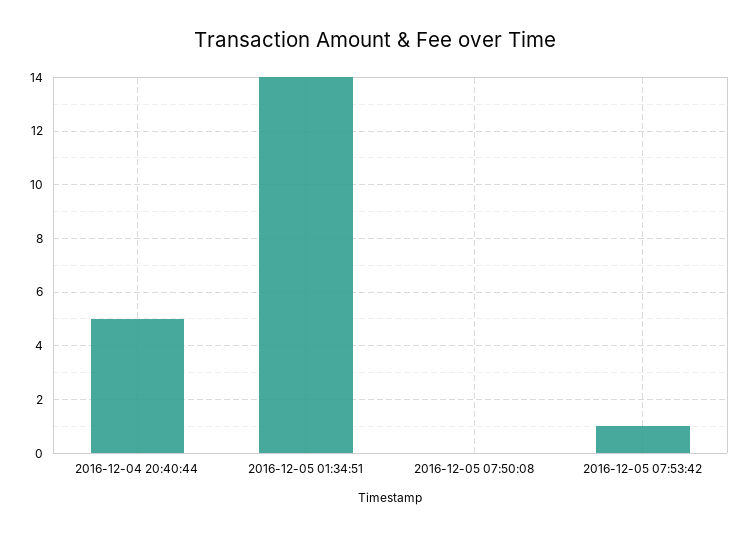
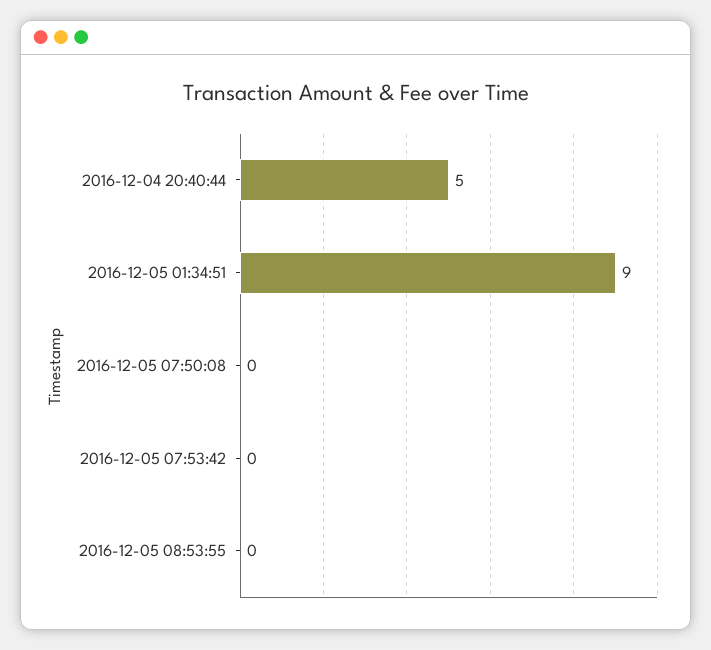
2016-12-05 01:34:51: 14 -> 9
2016-12-05 07:53:42: 1 -> 0
2016-12-05 08:53:55: none -> 0

